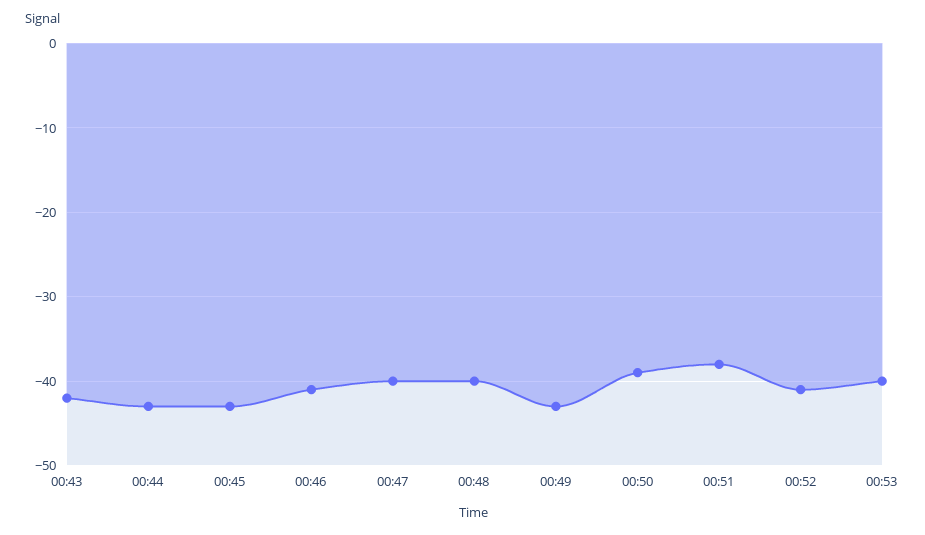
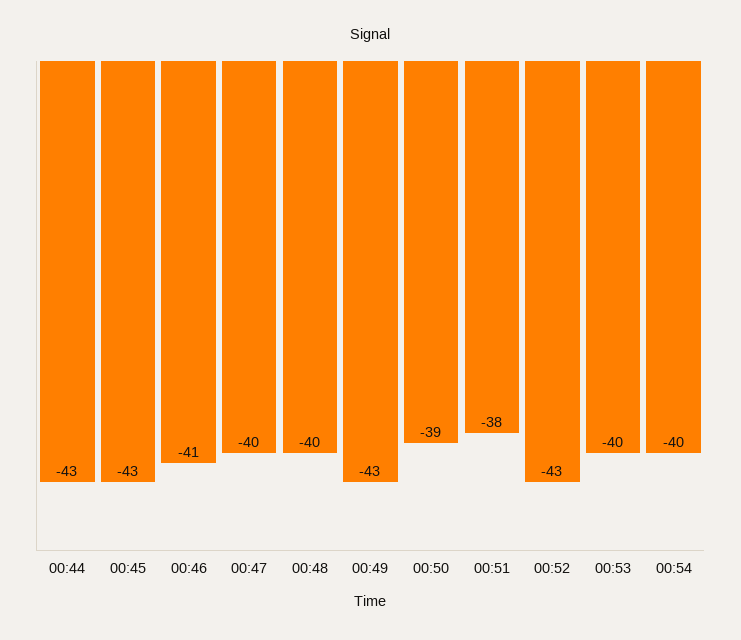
00:43: -42 -> none
00:52: -41 -> -43
00:54: none -> -40

